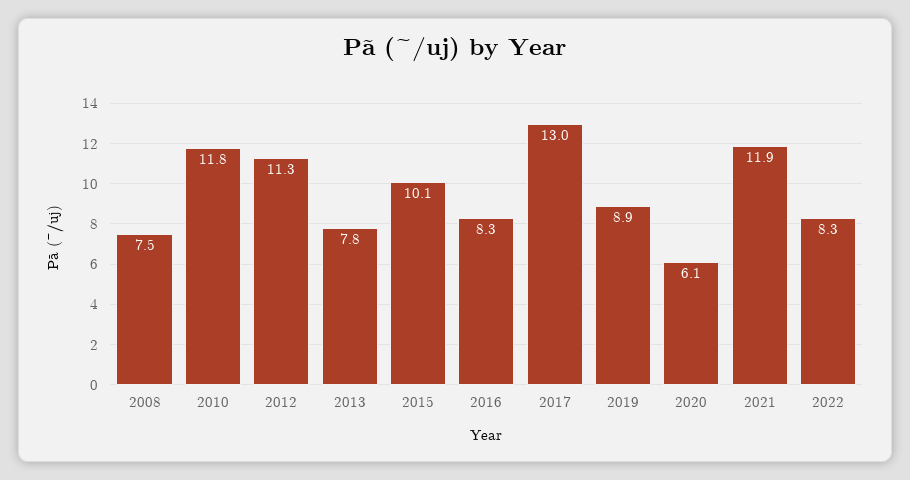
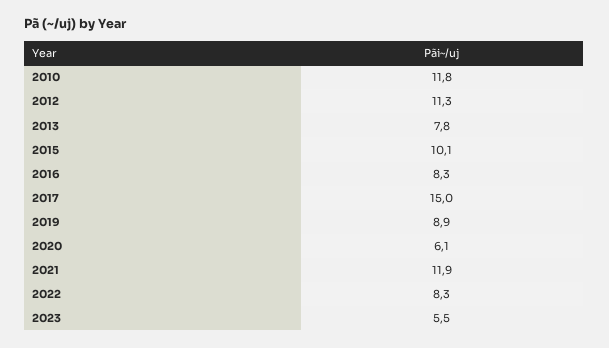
2008: 7.5 -> none
2017: 13 -> 15
2023: none -> 5.5

